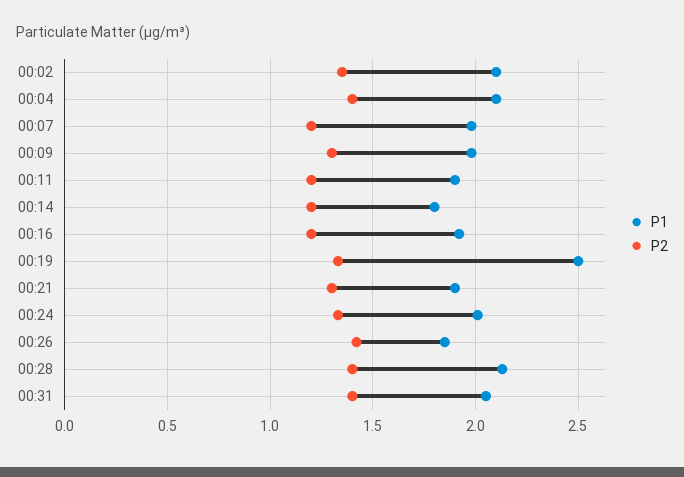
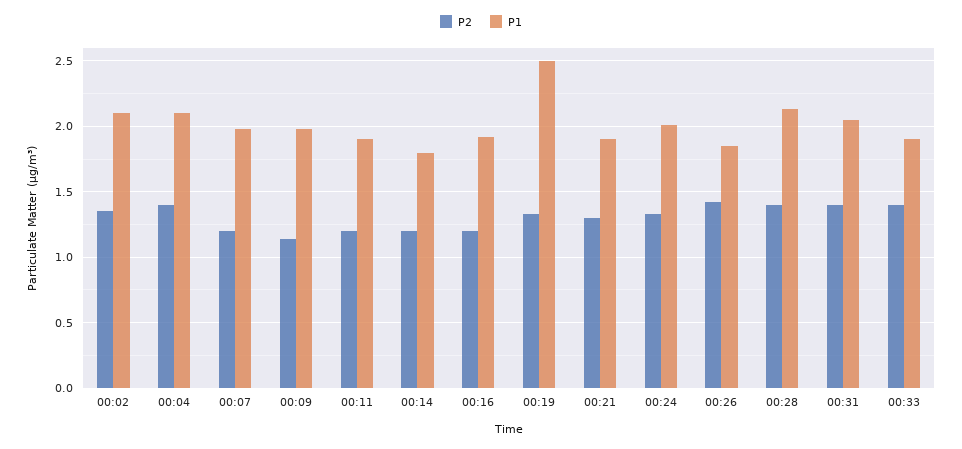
P2, 00:09: 1.3 -> 1.15
P2, 00:33: none -> 1.4
P1, 00:33: none -> 1.9

